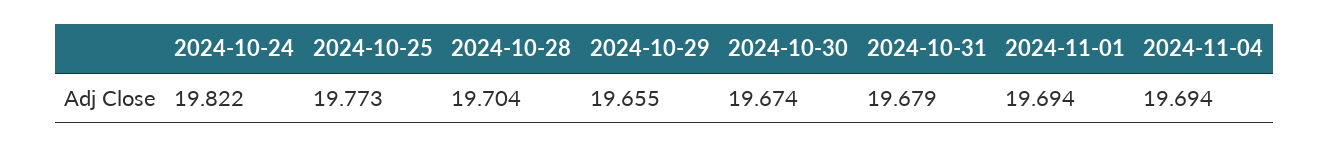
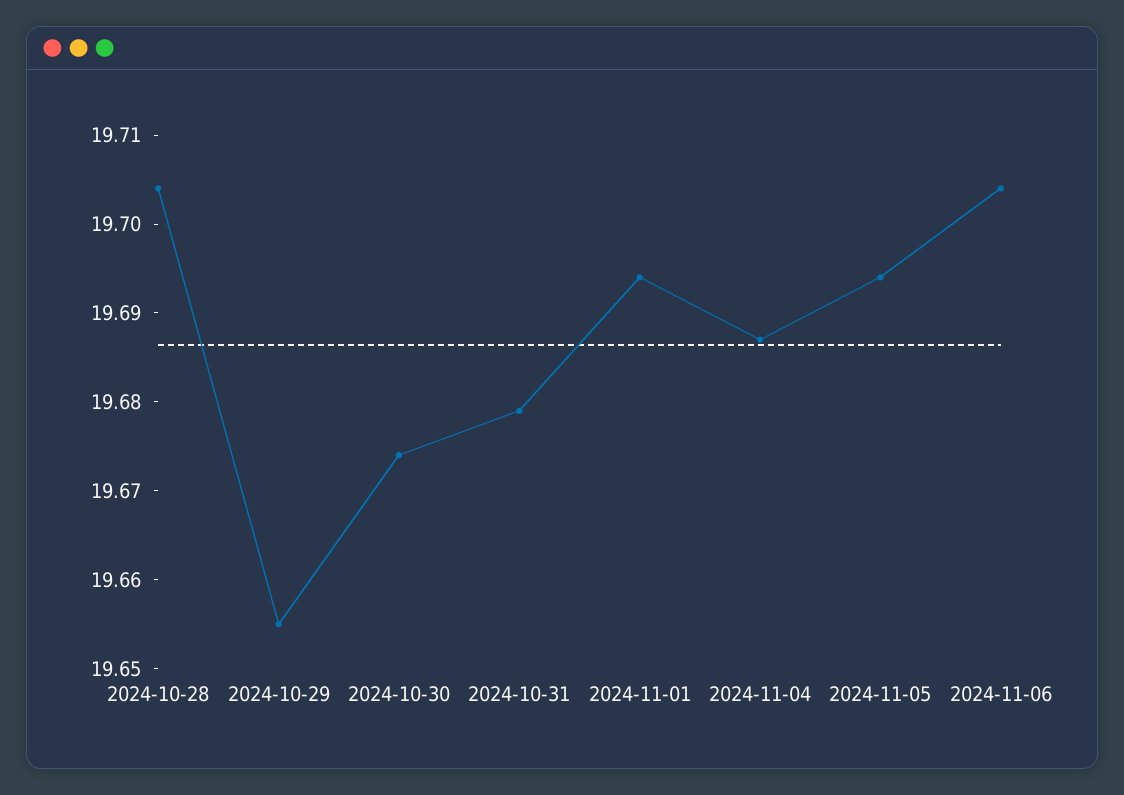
2024-10-24: 19.822 -> none
2024-10-25: 19.773 -> none
2024-11-04: 19.694 -> 19.687
2024-11-05: none -> 19.694
2024-11-06: none -> 19.704

